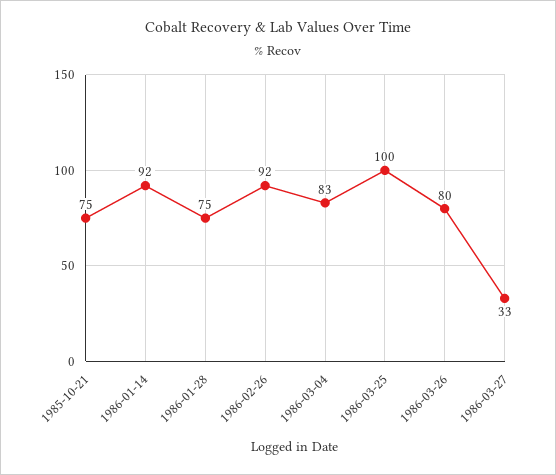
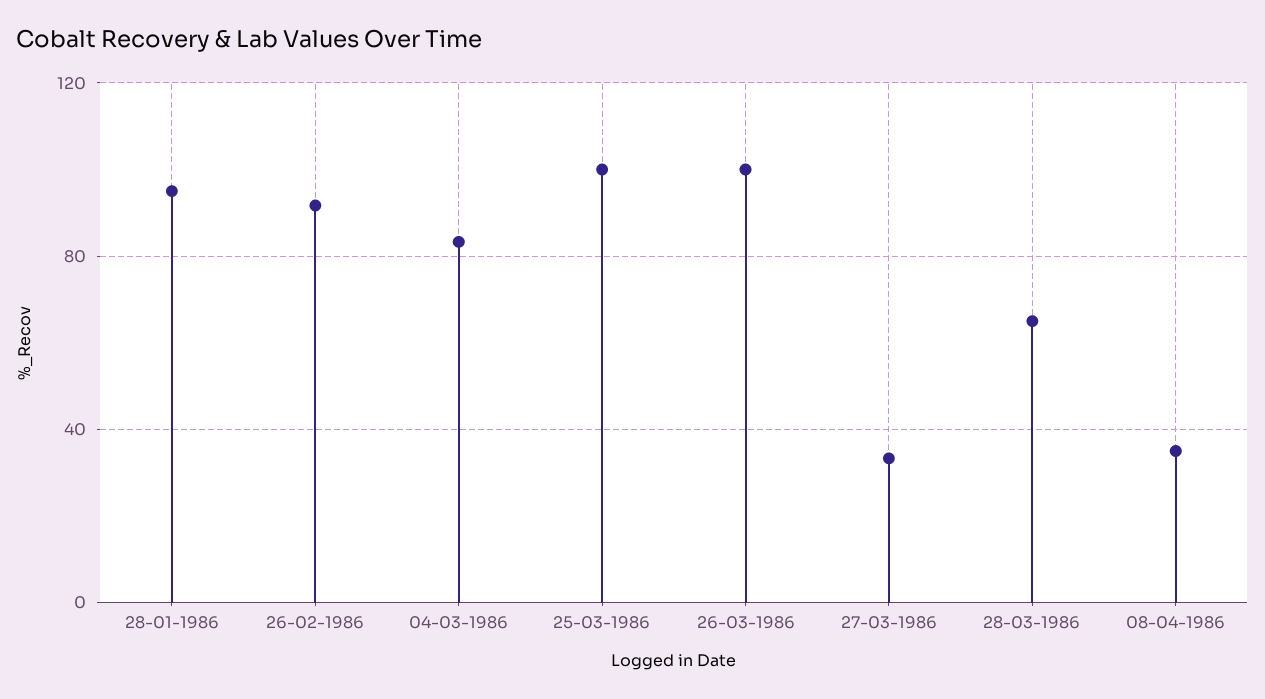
1985-10-21: 75 -> none
1986-01-14: 92 -> none
1986-01-28: 75 -> 95
1986-03-26: 80 -> 100
28-03-1986: none -> 65
08-04-1986: none -> 35

